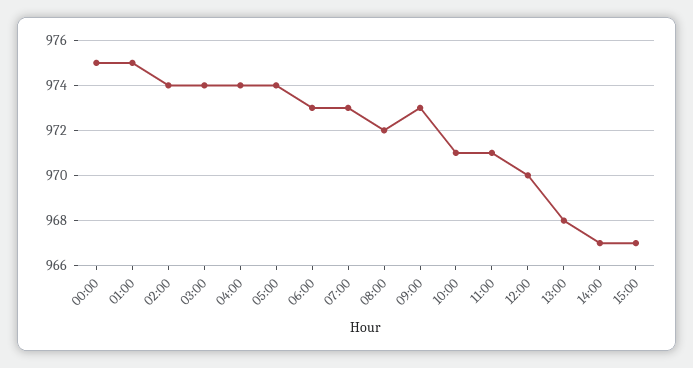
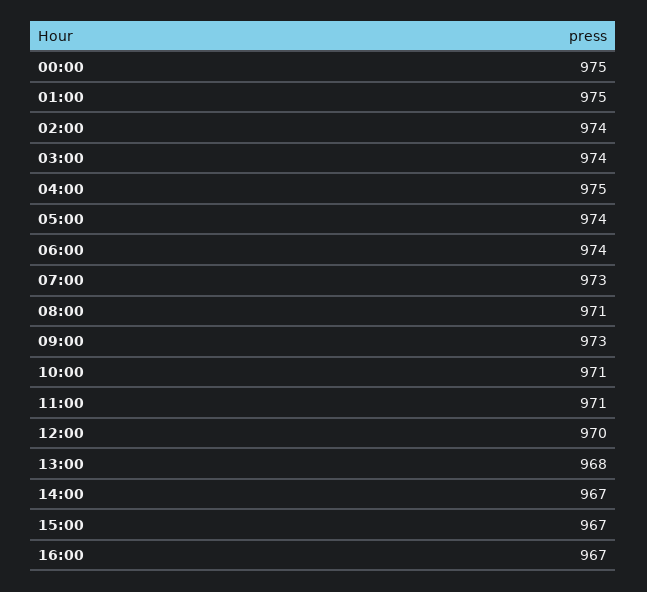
04:00: 974 -> 975
06:00: 973 -> 974
08:00: 972 -> 971
16:00: none -> 967

